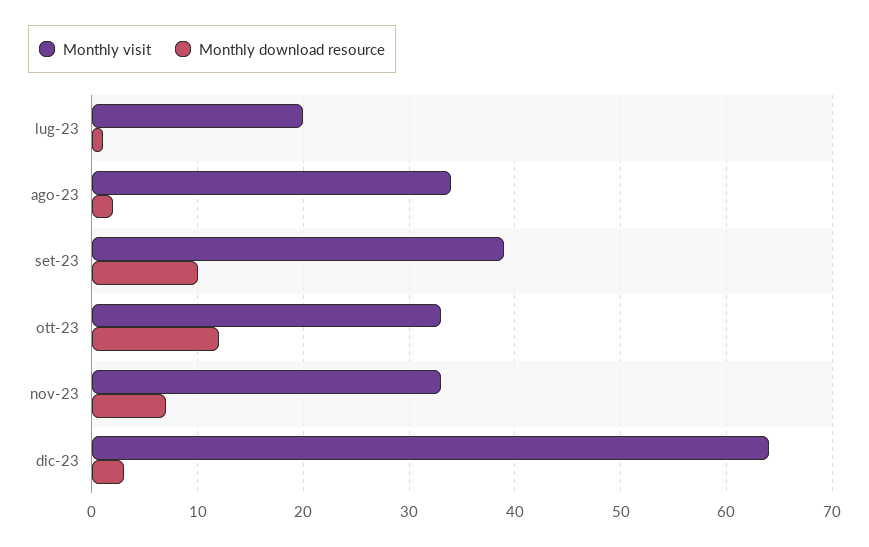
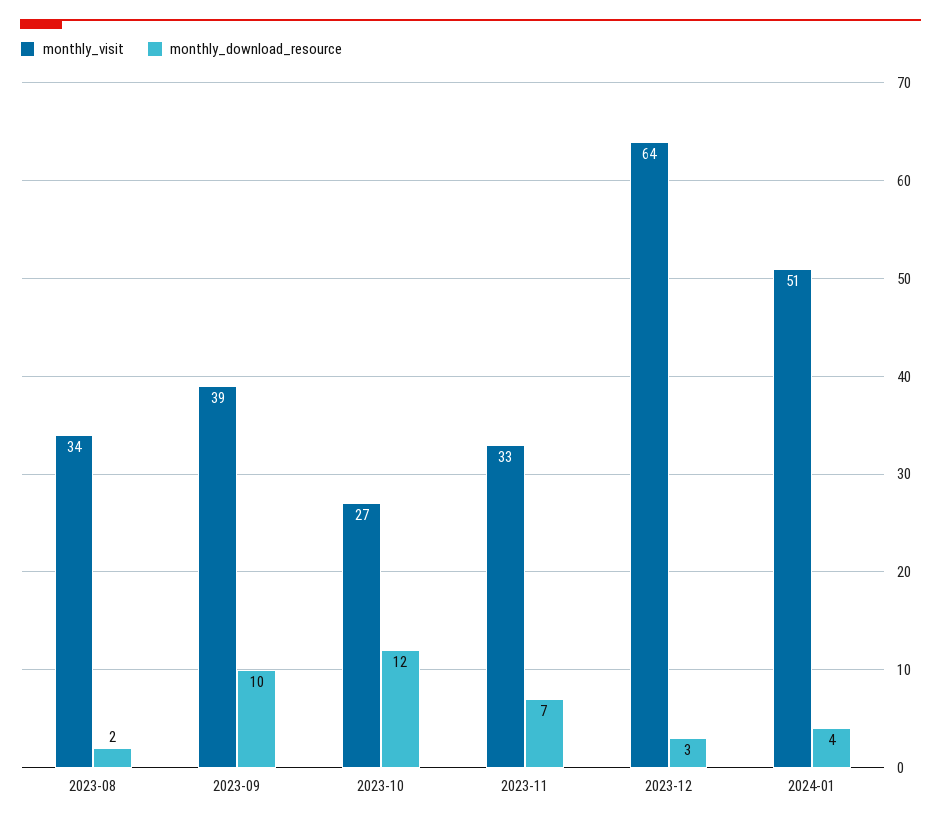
Monthly visit, lug-23: 20 -> none
Monthly download resource, lug-23: 1 -> none
Monthly visit, ott-23: 33 -> 27
Monthly visit, 2024-01: none -> 51
Monthly download resource, 2024-01: none -> 4

